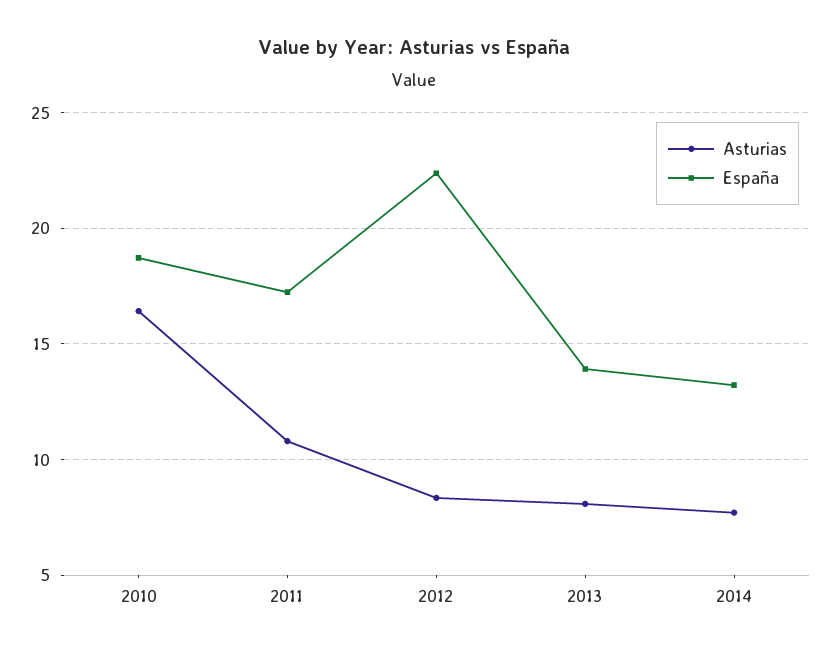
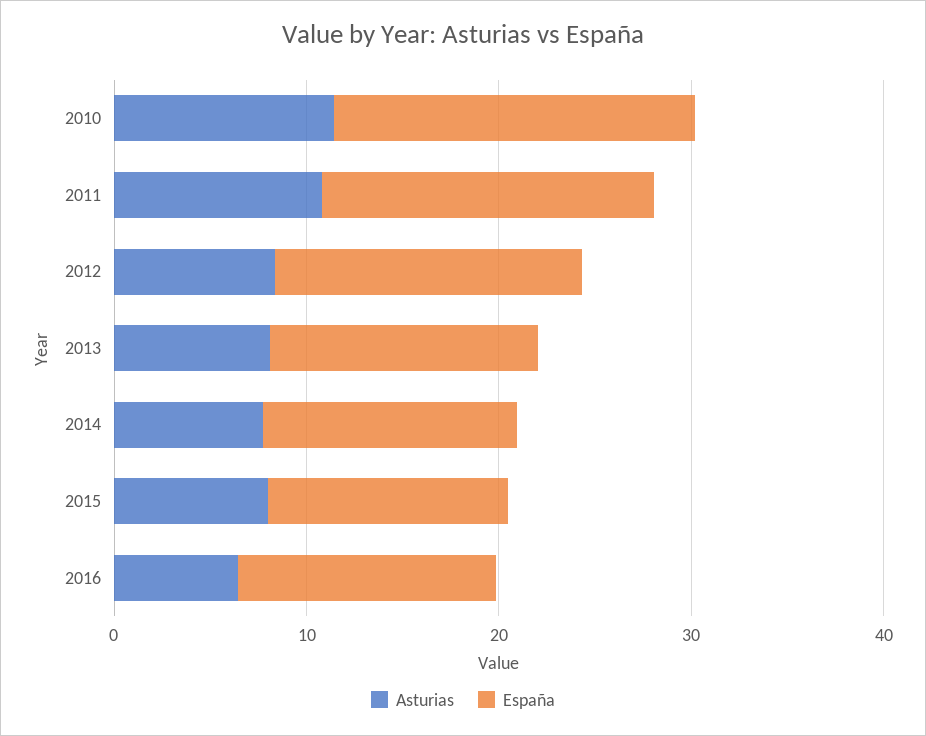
Asturias, 2010: 16.5 -> 12
España, 2012: 22.5 -> 16
Asturias, 2015: none -> 8
España, 2015: none -> 12
Asturias, 2016: none -> 6
España, 2016: none -> 14

